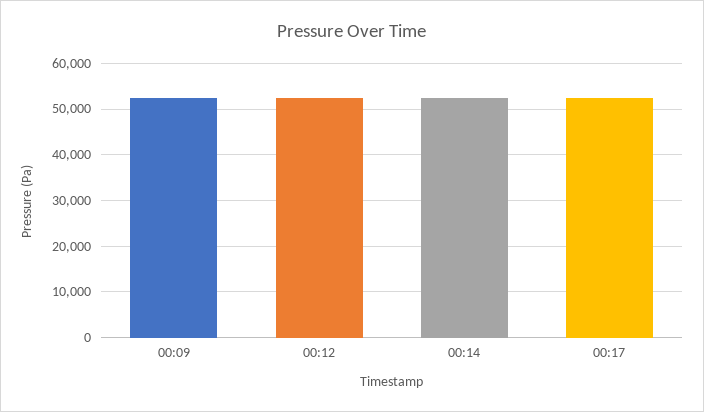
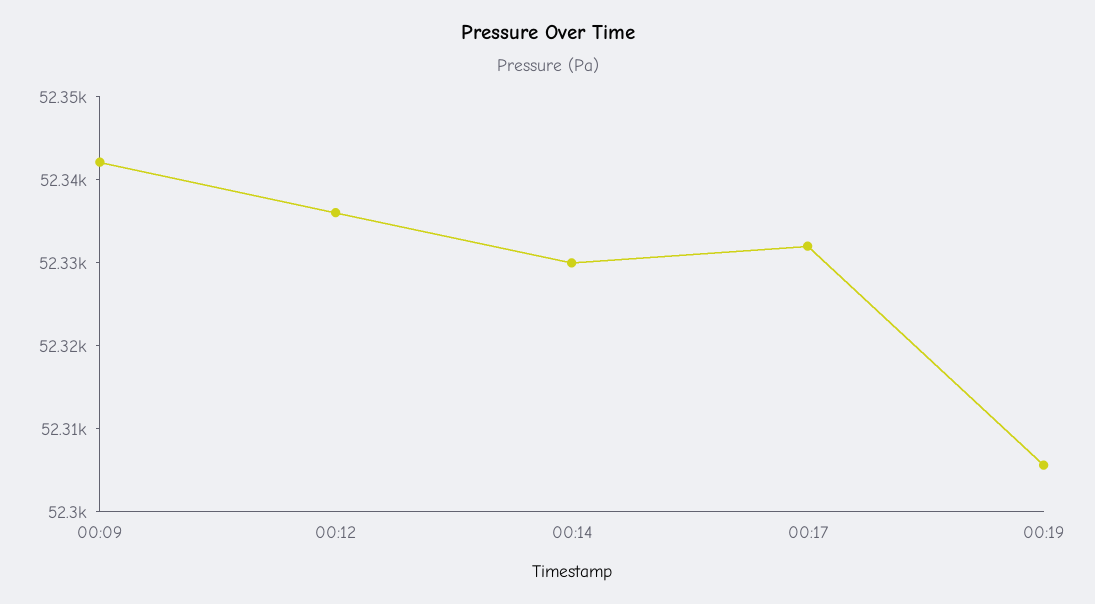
00:19: none -> 52306

